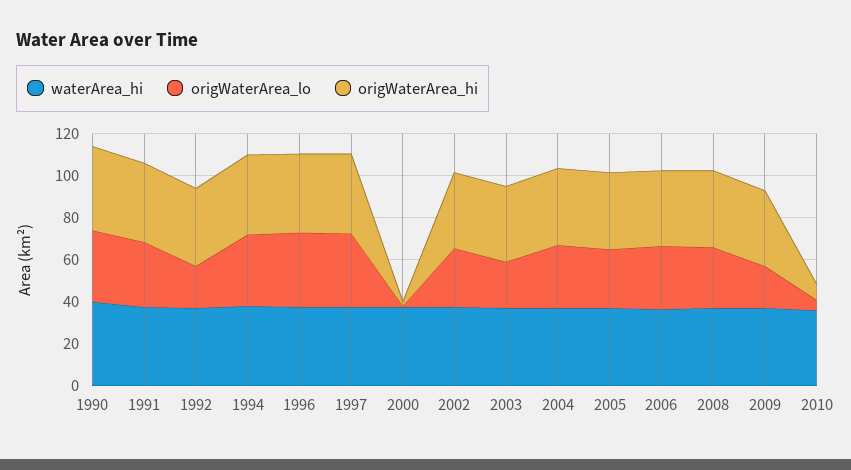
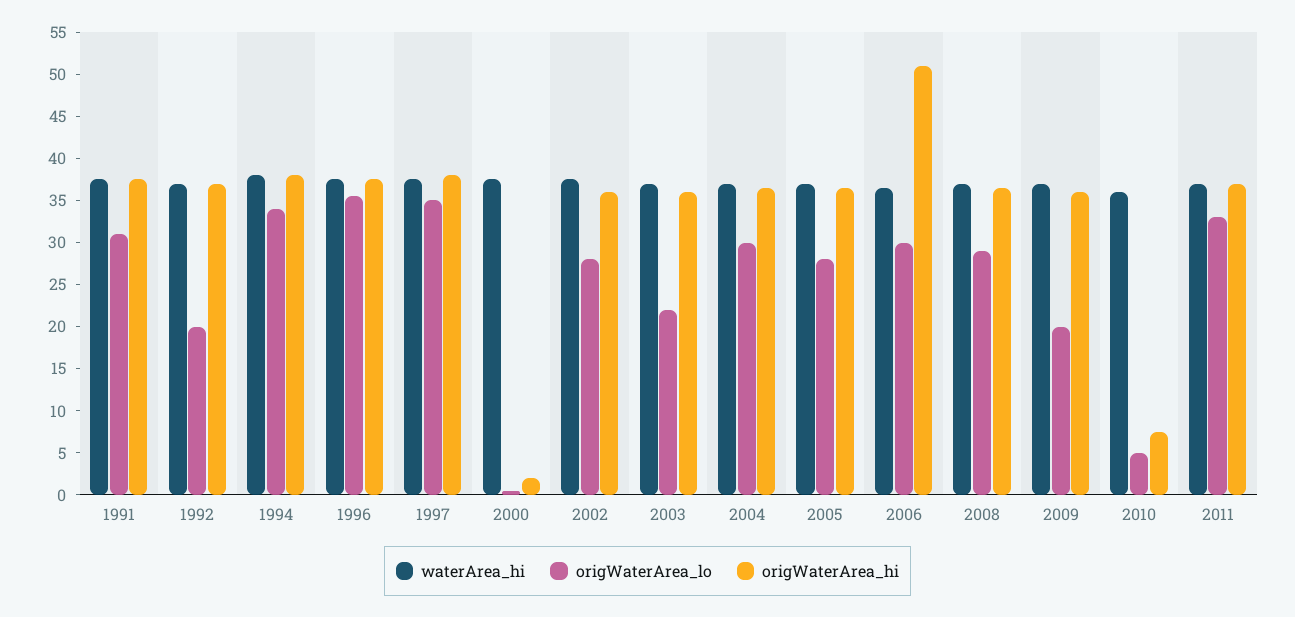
waterArea_hi, 1990: 40 -> none
origWaterArea_lo, 1990: 35 -> none
origWaterArea_hi, 1990: 40 -> none
origWaterArea_hi, 2006: 35 -> 51
waterArea_hi, 2011: none -> 37
origWaterArea_lo, 2011: none -> 33
origWaterArea_hi, 2011: none -> 37

